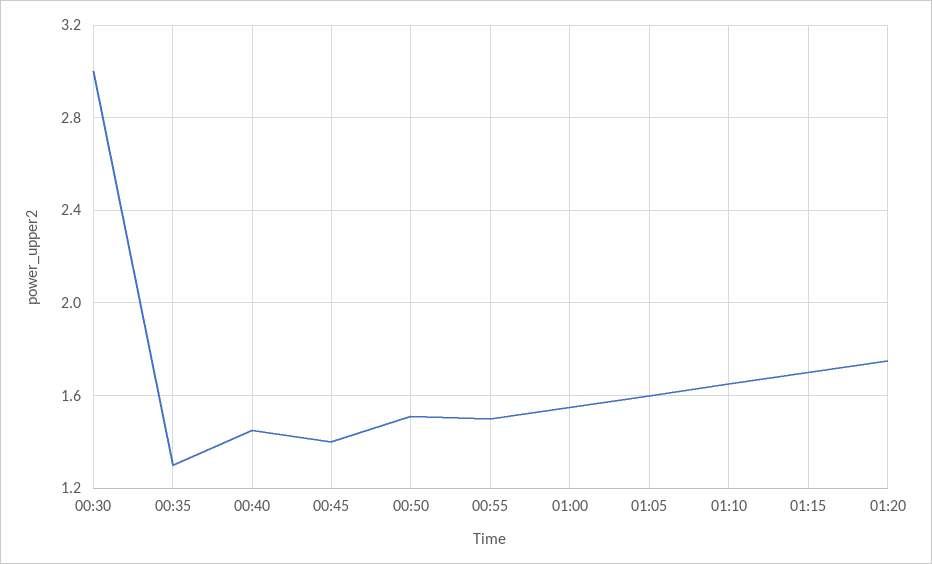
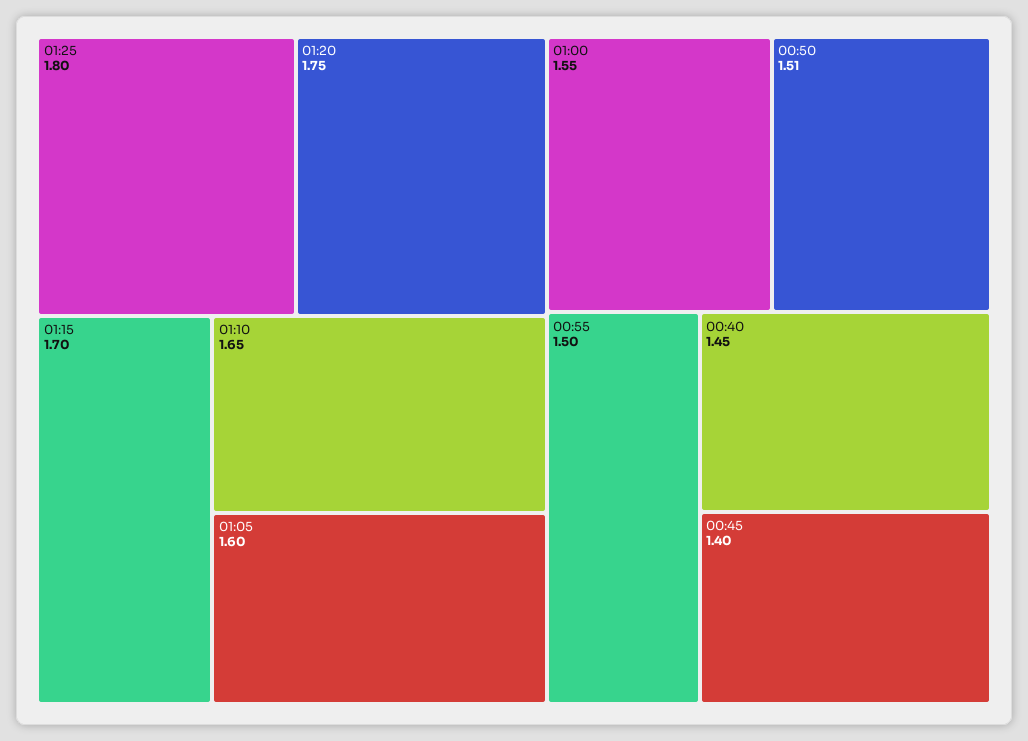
00:30: 3 -> none
00:35: 1.3 -> none
01:25: none -> 1.8

